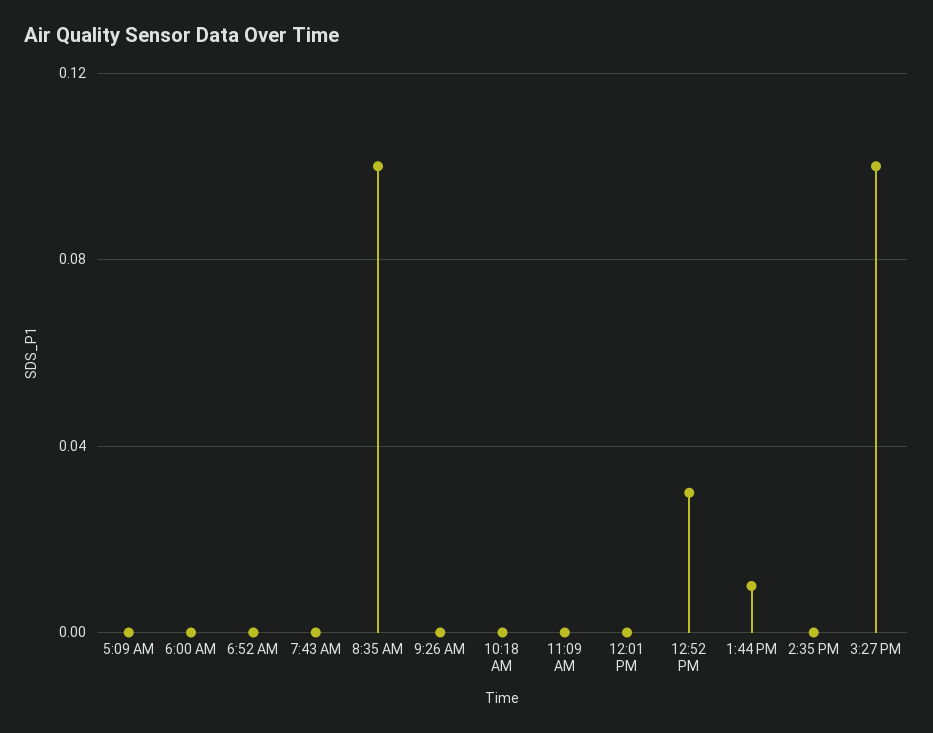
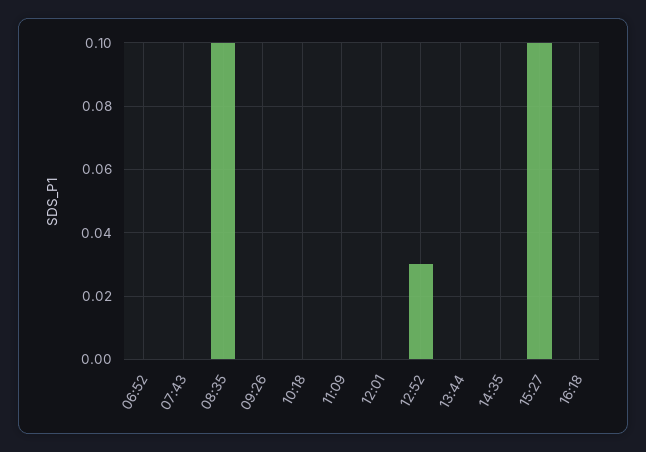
5:09 AM: 0 -> none
6:00 AM: 0 -> none
1:44 PM: 0.01 -> 0
16:18: none -> 0

